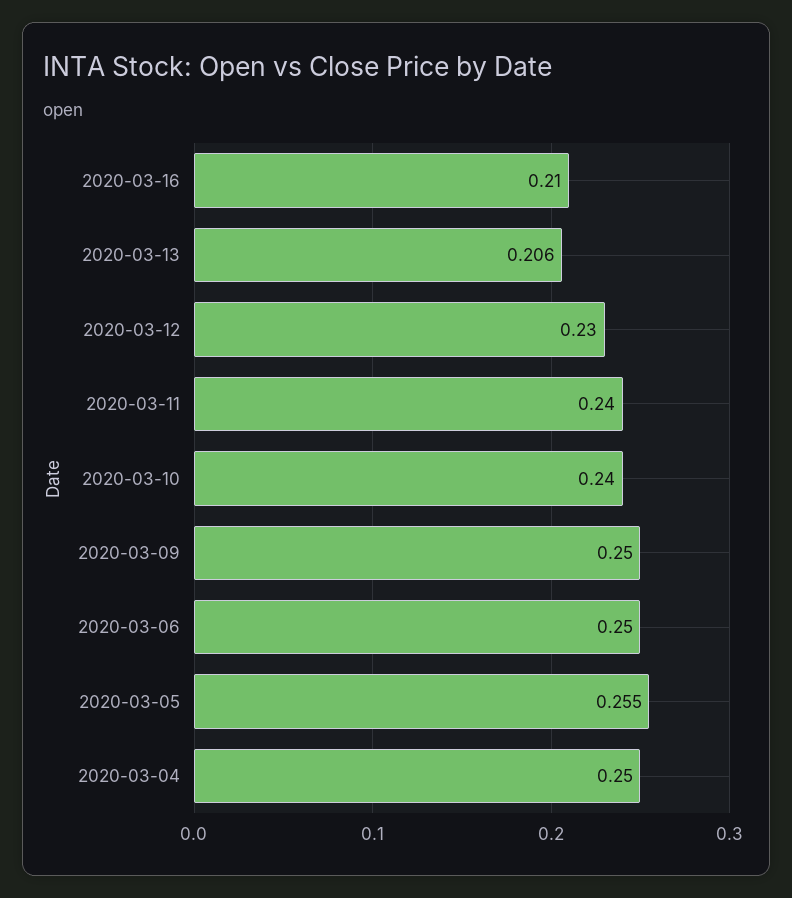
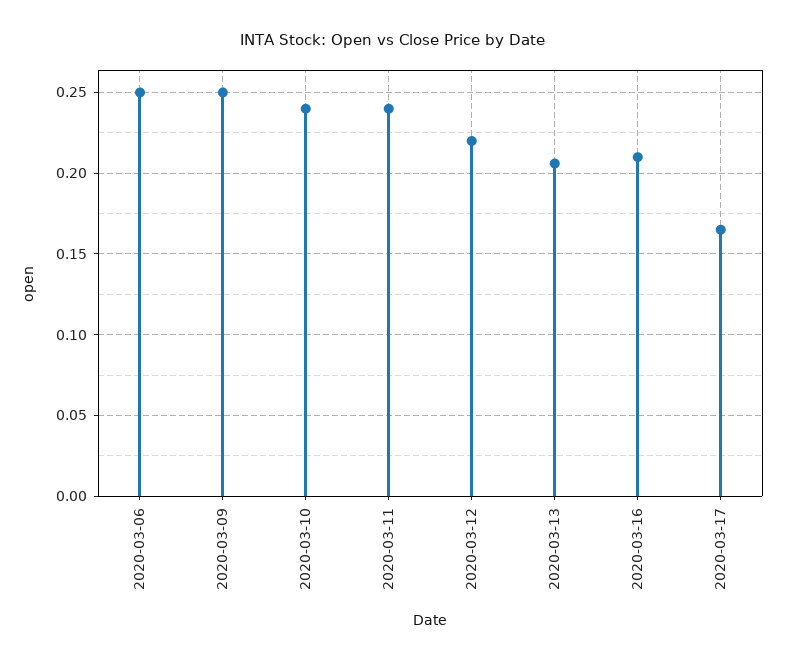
2020-03-12: 0.23 -> 0.22
2020-03-05: 0.255 -> none
2020-03-04: 0.25 -> none
2020-03-17: none -> 0.165

